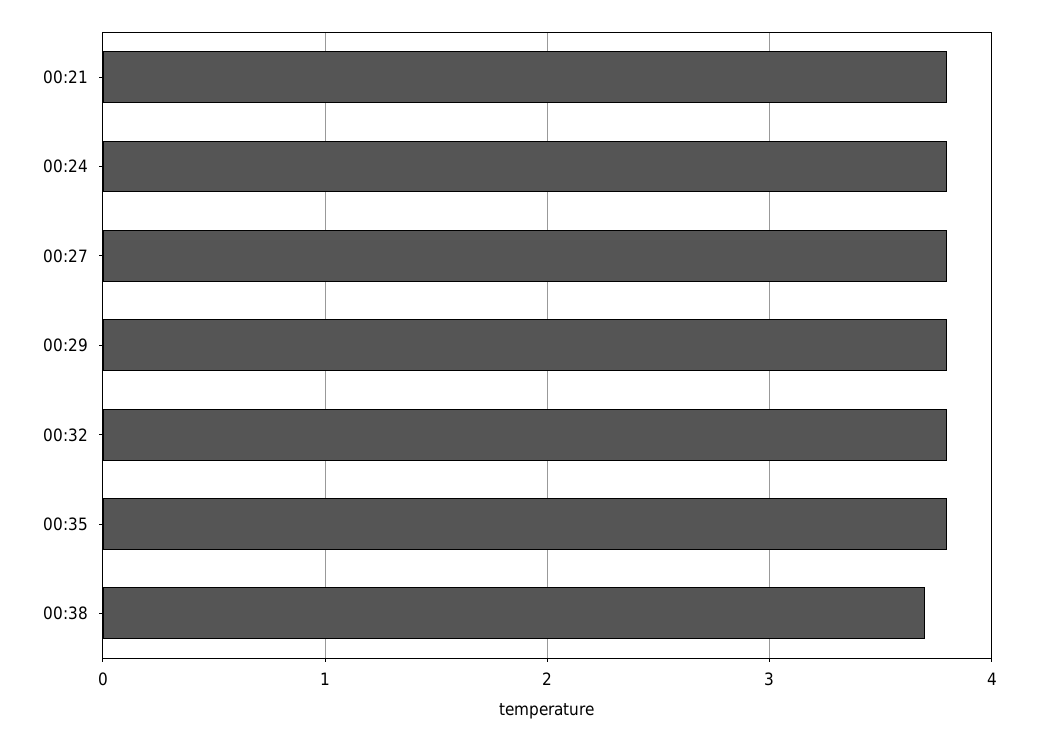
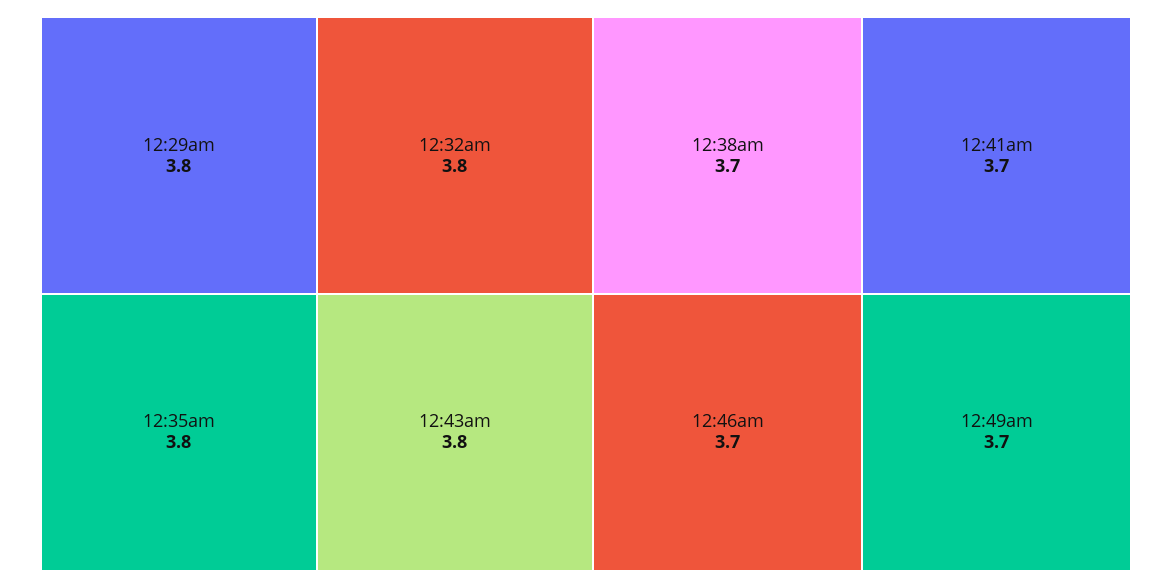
00:21: 3.8 -> none
00:24: 3.8 -> none
00:27: 3.8 -> none
12:43am: none -> 3.8
12:41am: none -> 3.7
12:46am: none -> 3.7
12:49am: none -> 3.7

